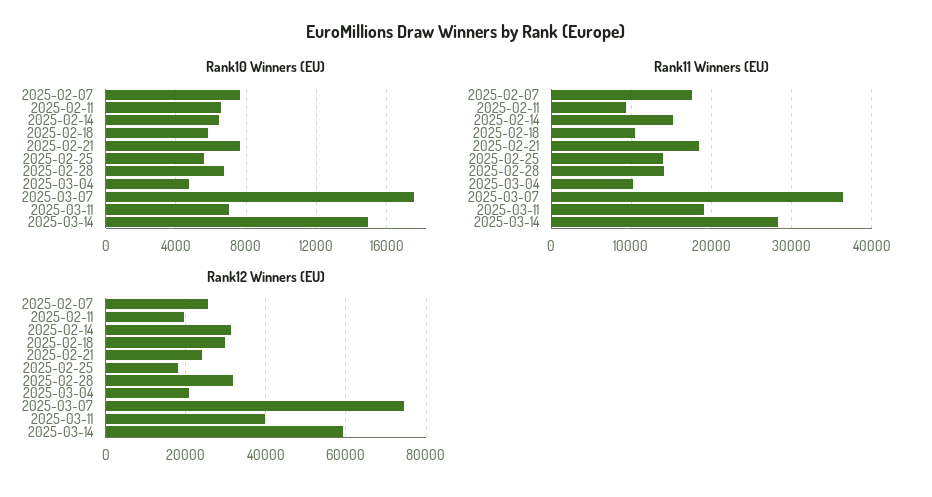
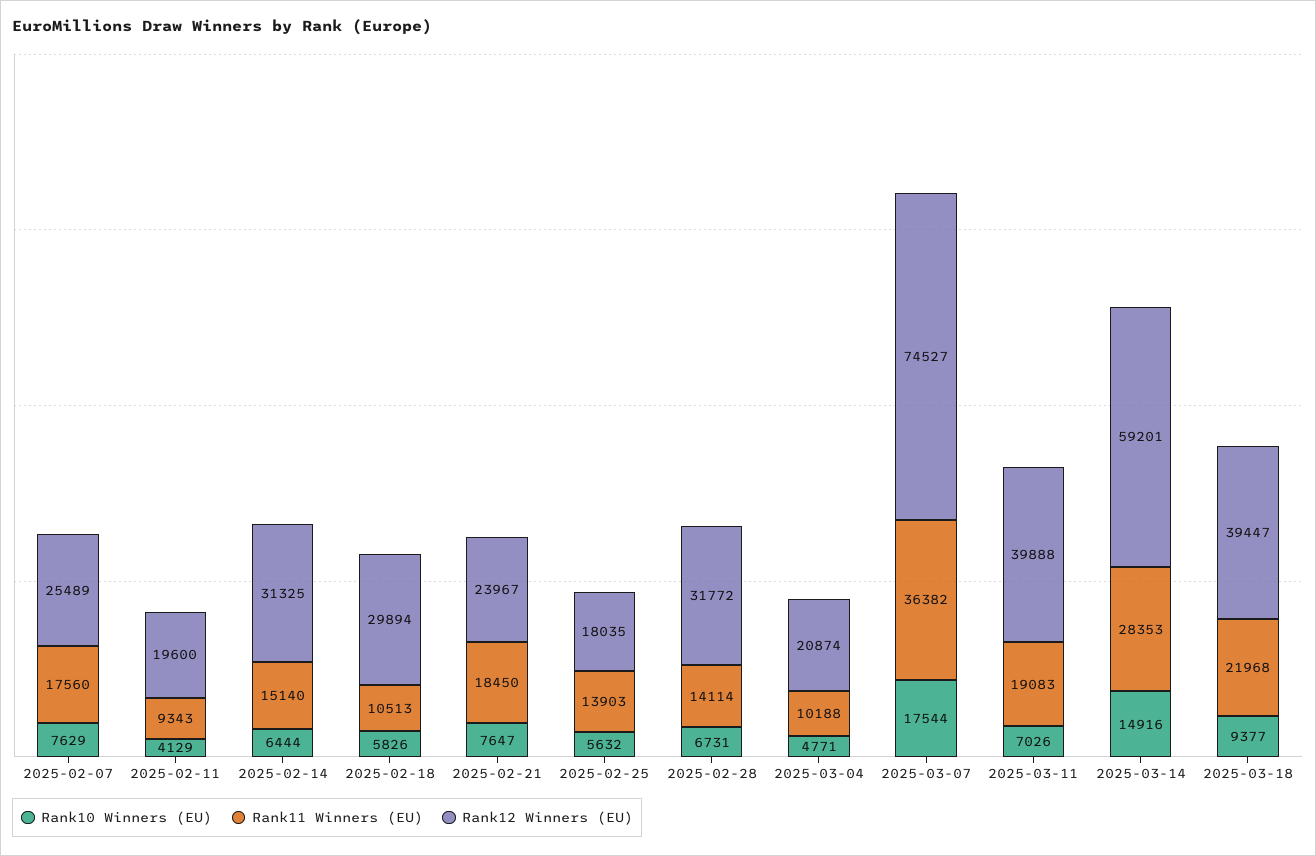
Rank10 Winners (EU), 2025-02-11: 6500 -> 4129
Rank10 Winners (EU), 2025-03-18: none -> 9377
Rank11 Winners (EU), 2025-03-18: none -> 21968
Rank12 Winners (EU), 2025-03-18: none -> 39447

